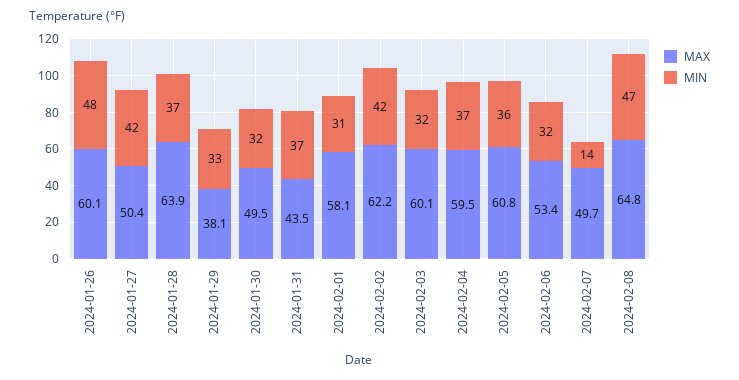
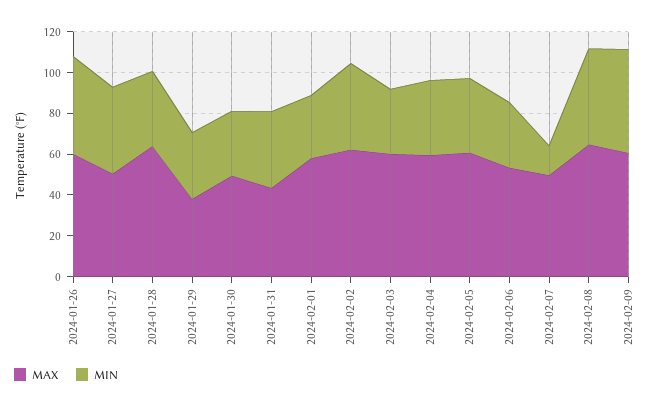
MAX, 2024-02-09: none -> 60
MIN, 2024-02-09: none -> 50

